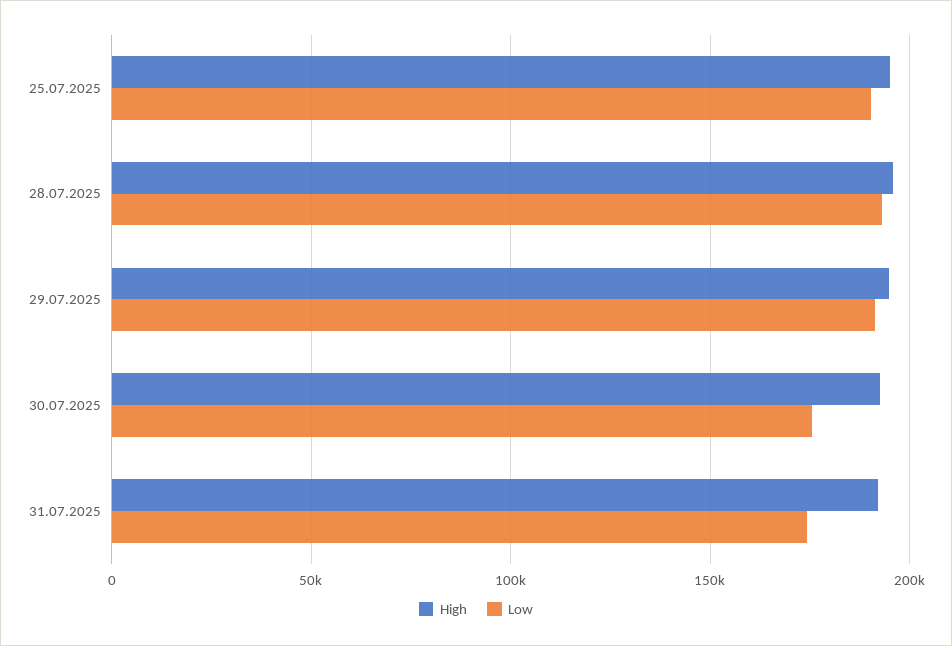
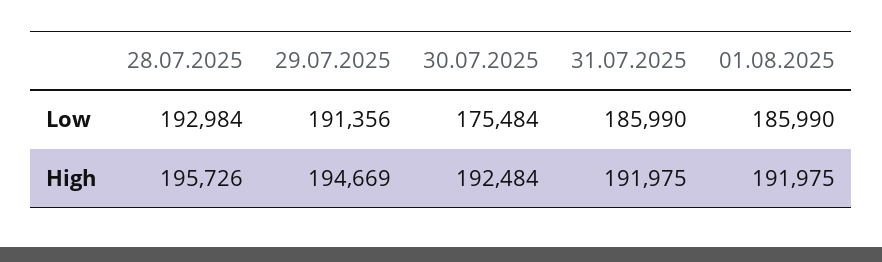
High, 25.07.2025: 195000 -> none
Low, 25.07.2025: 190000 -> none
Low, 31.07.2025: 175000 -> 185990
Low, 01.08.2025: none -> 185990
High, 01.08.2025: none -> 191975

